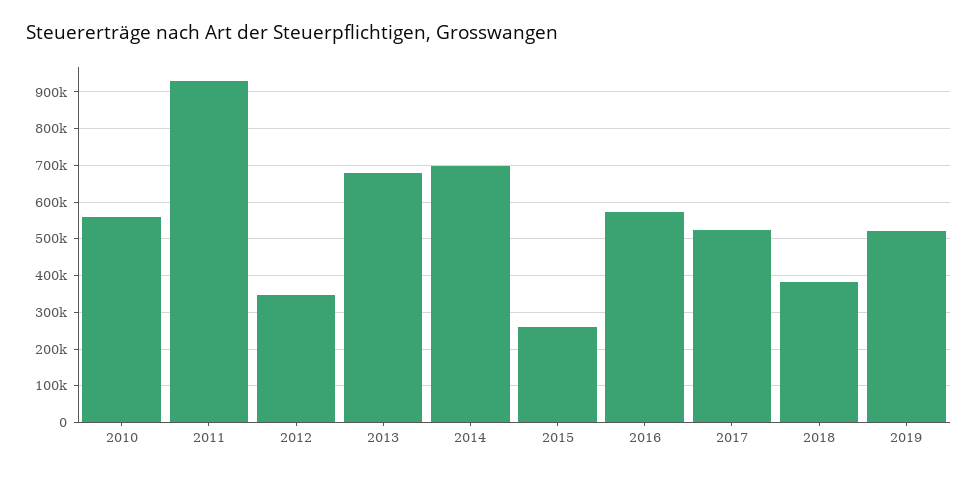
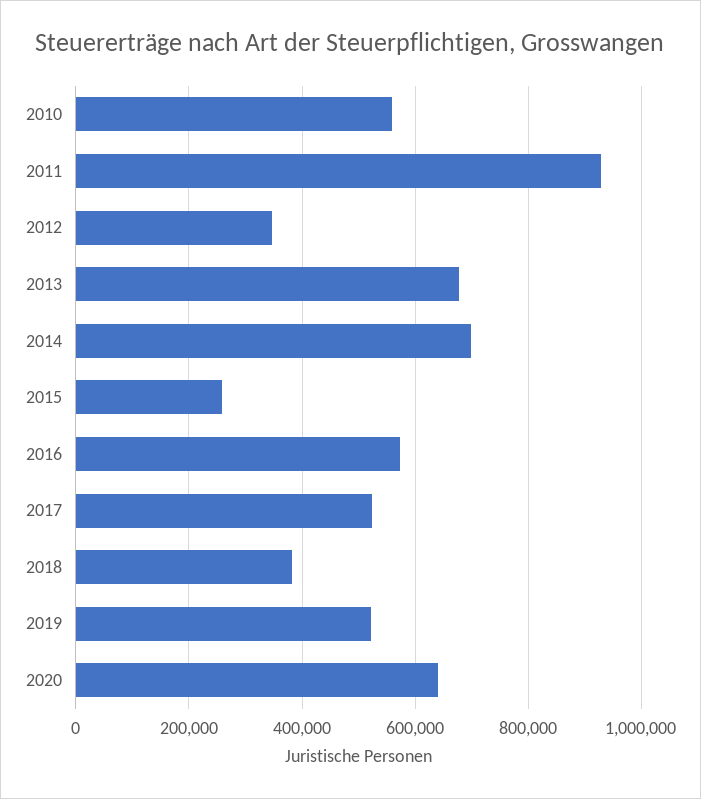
2020: none -> 640000

